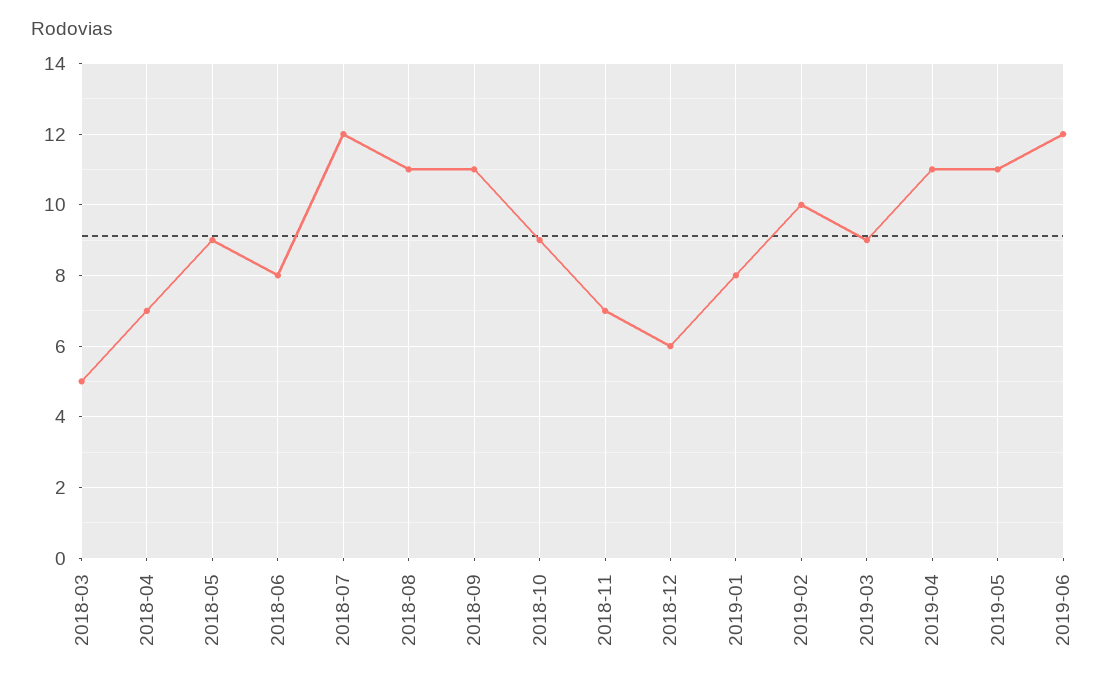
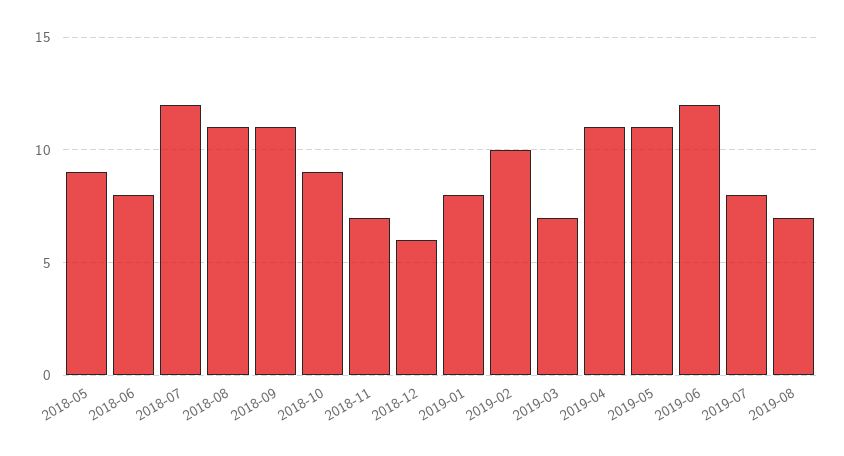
2018-03: 5 -> none
2018-04: 7 -> none
2019-03: 9 -> 7
2019-07: none -> 8
2019-08: none -> 7

